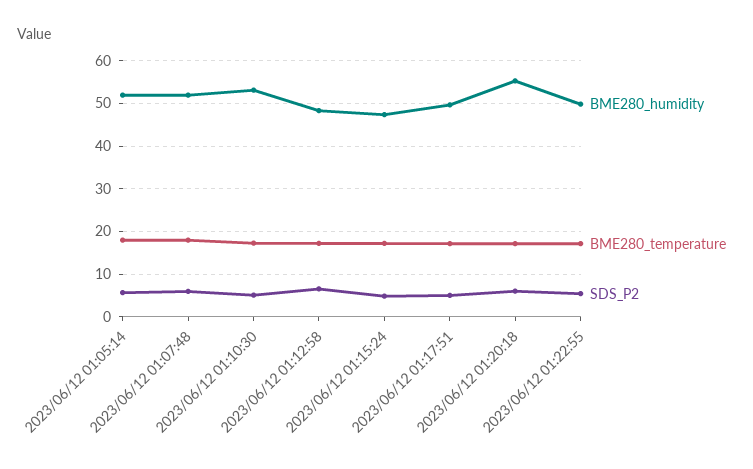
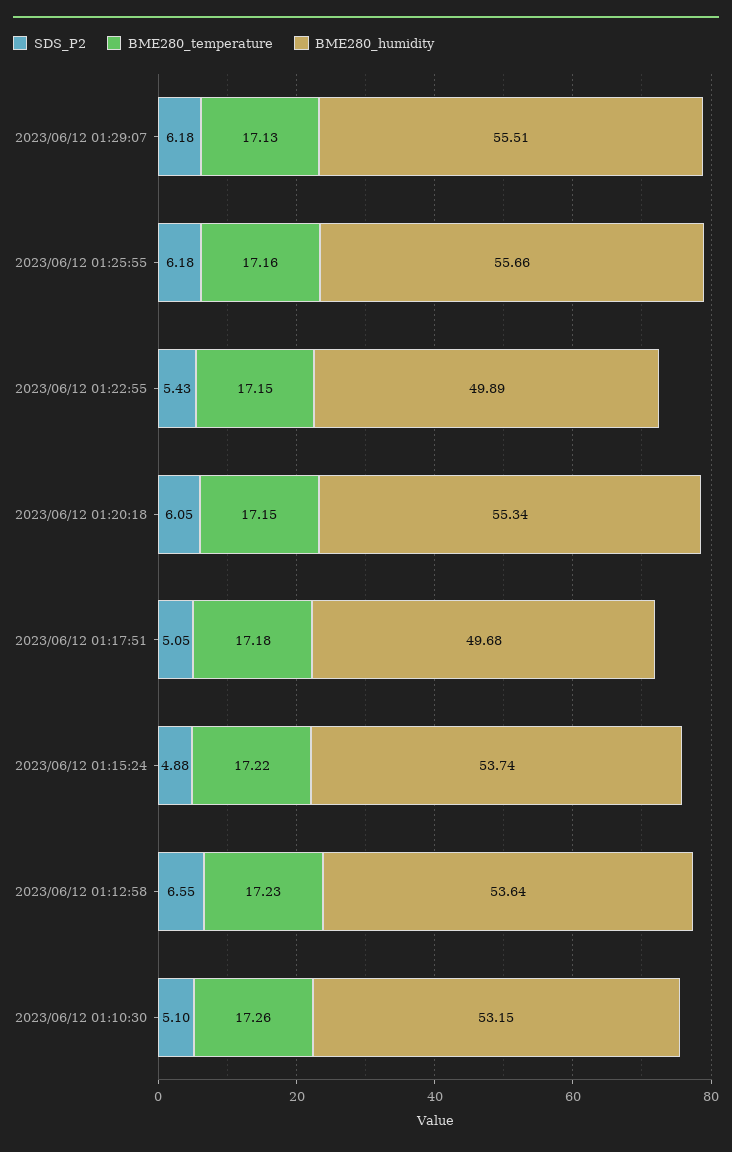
BME280_humidity, 2023/06/12 01:05:14: 52 -> none
BME280_temperature, 2023/06/12 01:05:14: 18 -> none
SDS_P2, 2023/06/12 01:05:14: 6 -> none
BME280_humidity, 2023/06/12 01:07:48: 52 -> none
BME280_temperature, 2023/06/12 01:07:48: 18 -> none
SDS_P2, 2023/06/12 01:07:48: 6 -> none
BME280_humidity, 2023/06/12 01:12:58: 48 -> 53.64
BME280_humidity, 2023/06/12 01:15:24: 48 -> 53.74
SDS_P2, 2023/06/12 01:29:07: none -> 6.18
BME280_temperature, 2023/06/12 01:29:07: none -> 17.13
BME280_humidity, 2023/06/12 01:29:07: none -> 55.51
SDS_P2, 2023/06/12 01:25:55: none -> 6.18
BME280_temperature, 2023/06/12 01:25:55: none -> 17.16
BME280_humidity, 2023/06/12 01:25:55: none -> 55.66

